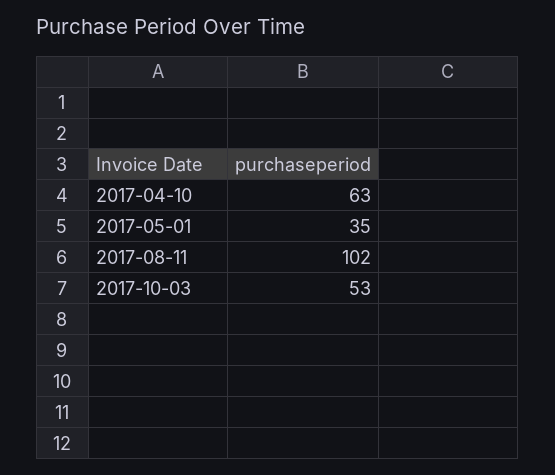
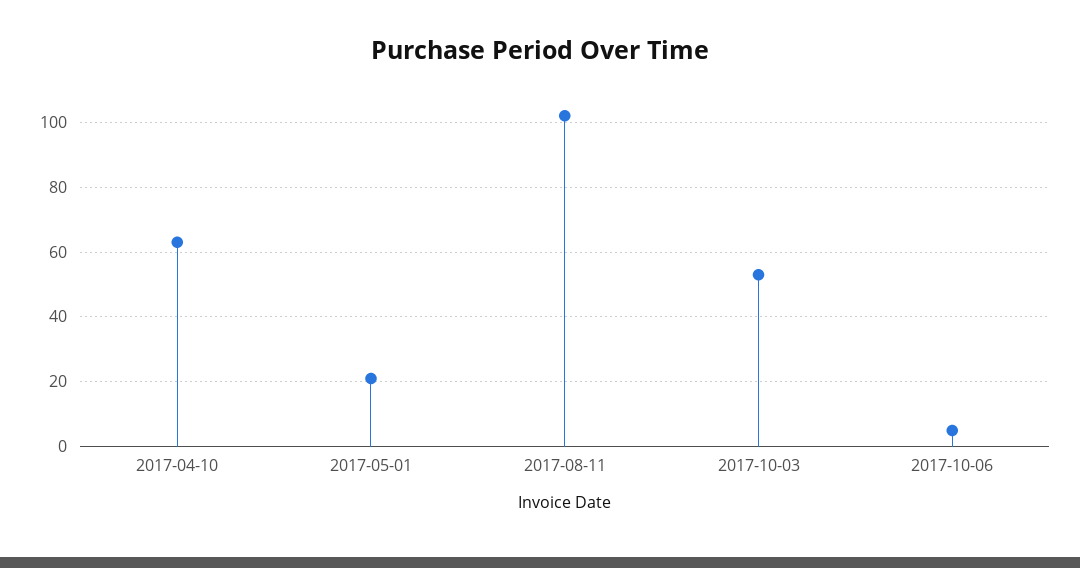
2017-05-01: 35 -> 20
2017-10-06: none -> 5

